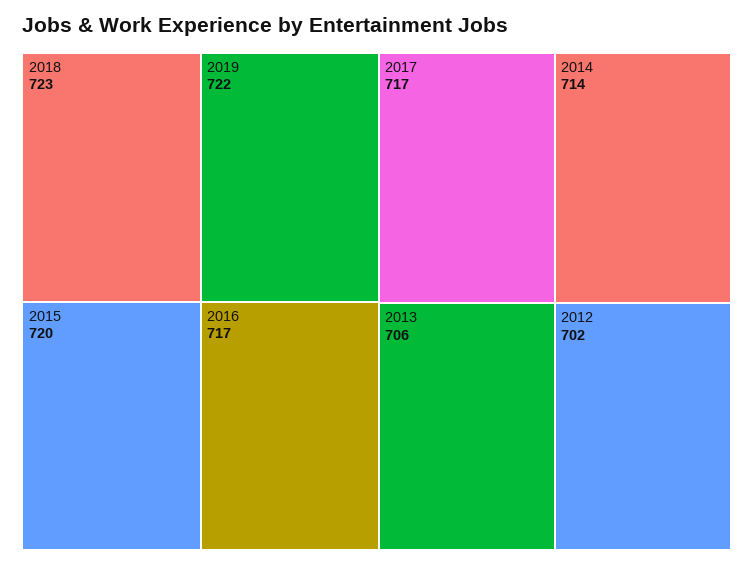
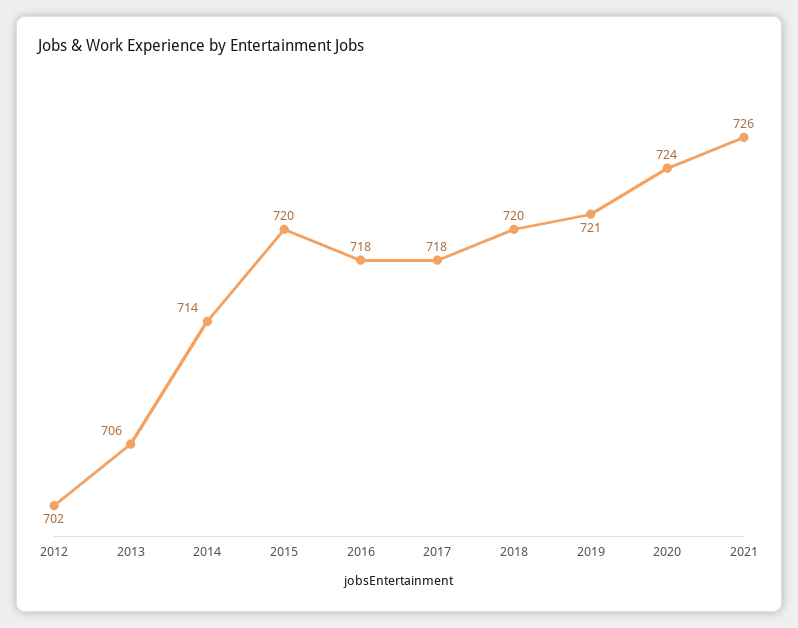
2018: 723 -> 720
2019: 722 -> 721
2016: 717 -> 718
2017: 717 -> 718
2020: none -> 724
2021: none -> 726

